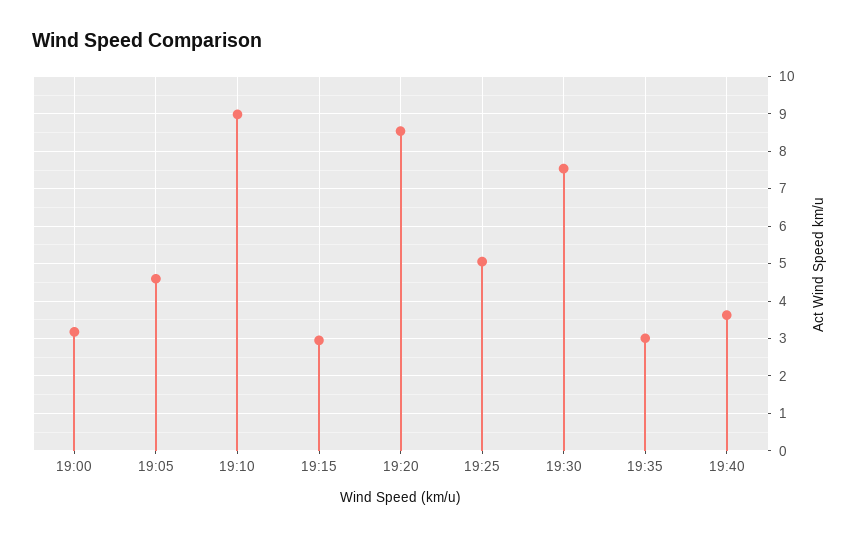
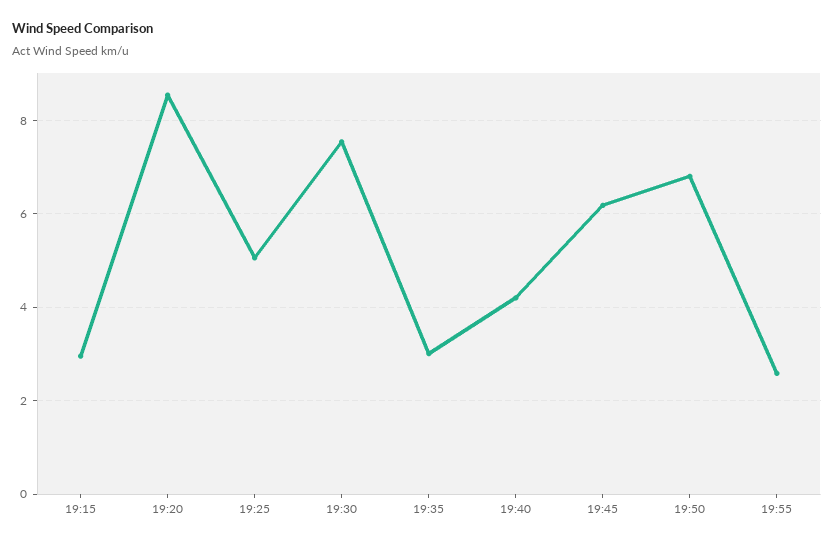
19:00: 3.2 -> none
19:05: 4.6 -> none
19:10: 9 -> none
19:40: 3.6 -> 4.2
19:45: none -> 6.2
19:50: none -> 6.8
19:55: none -> 2.6

